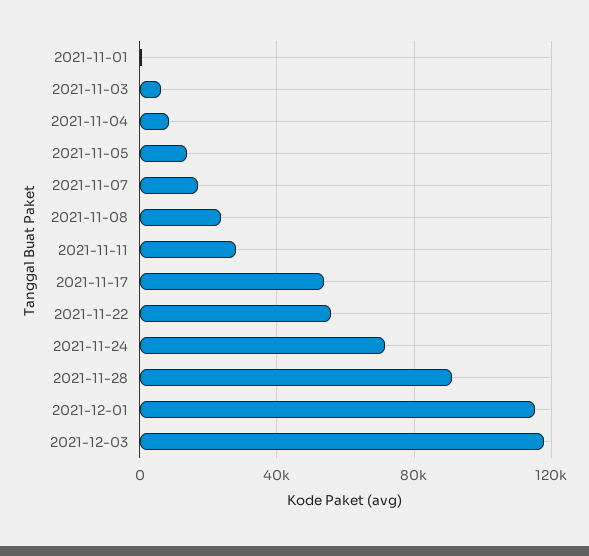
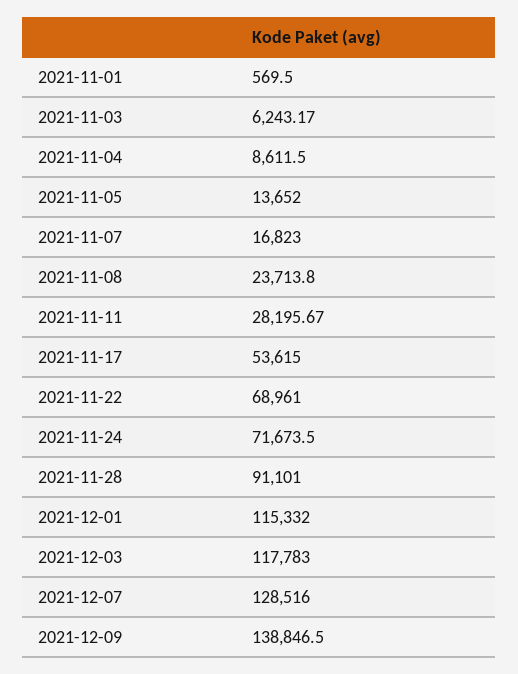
2021-11-22: 55000 -> 68961
2021-12-07: none -> 128516
2021-12-09: none -> 138846.5

